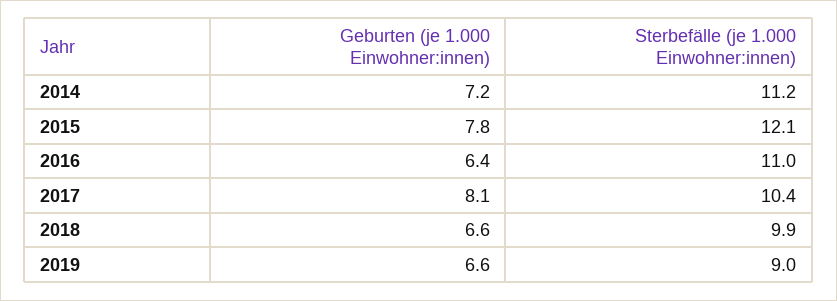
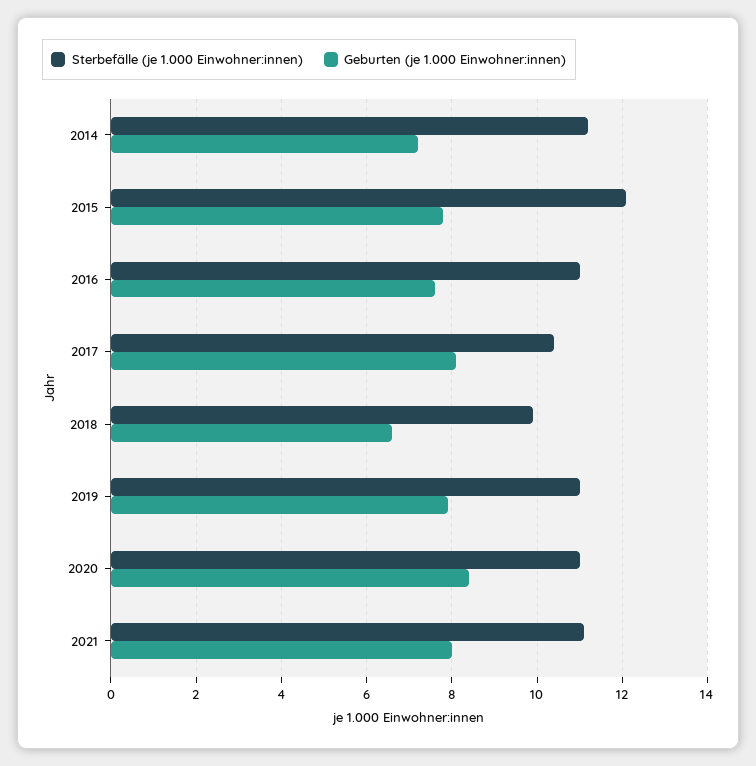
Geburten (je 1.000 Einwohner:innen), 2016: 6.4 -> 7.5
Geburten (je 1.000 Einwohner:innen), 2019: 6.6 -> 8
Sterbefälle (je 1.000 Einwohner:innen), 2019: 9 -> 11
Sterbefälle (je 1.000 Einwohner:innen), 2020: none -> 11
Geburten (je 1.000 Einwohner:innen), 2020: none -> 8.5
Sterbefälle (je 1.000 Einwohner:innen), 2021: none -> 11
Geburten (je 1.000 Einwohner:innen), 2021: none -> 8

